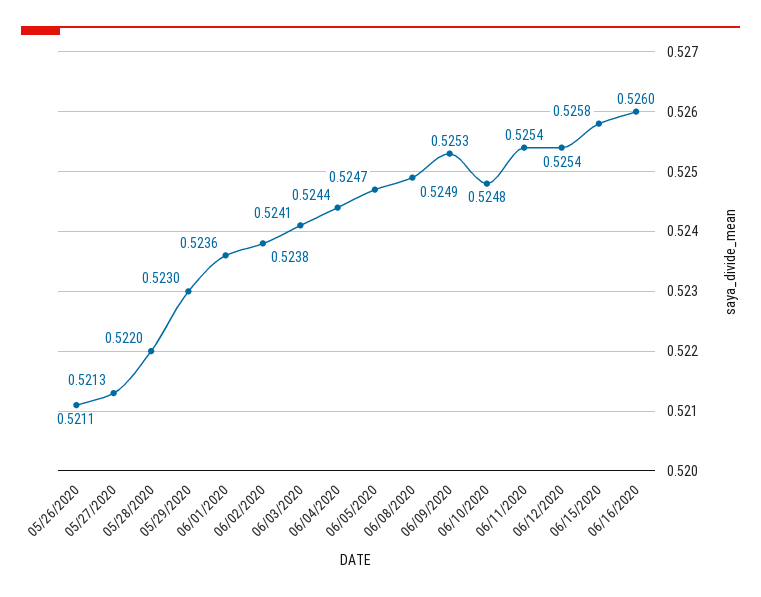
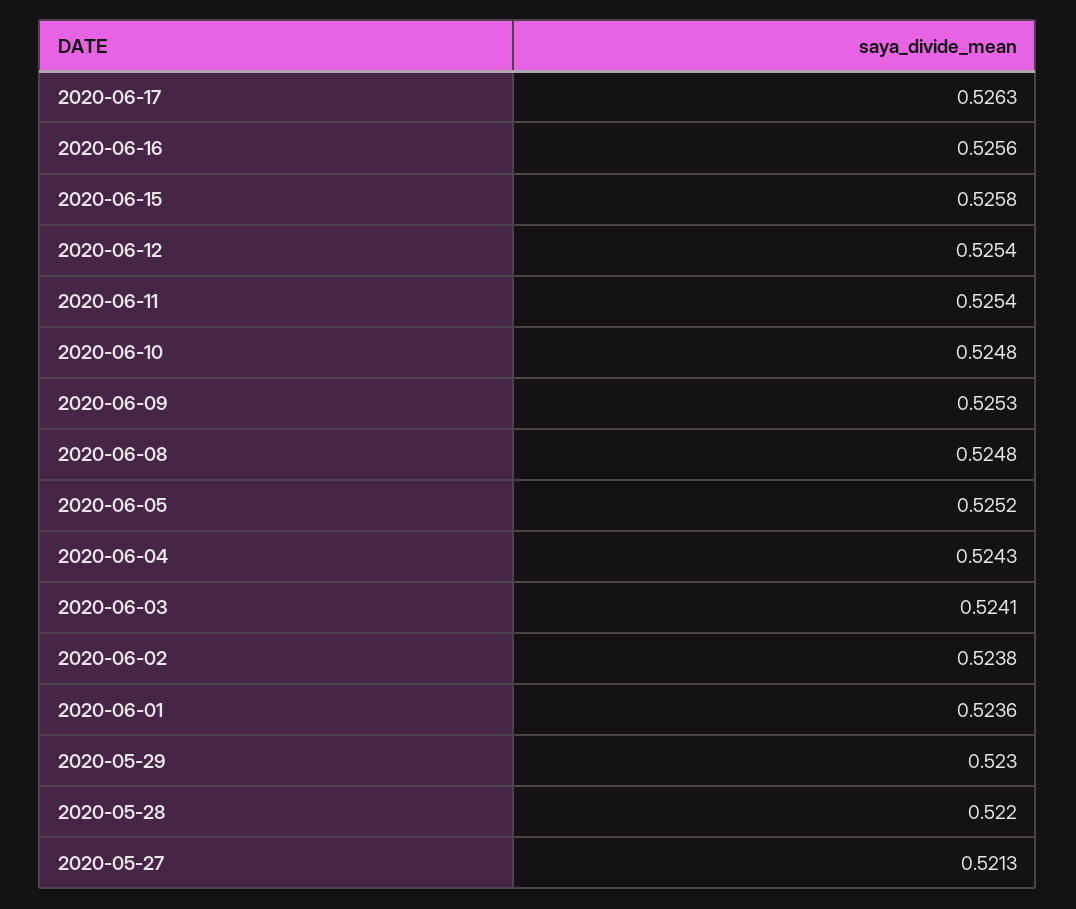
05/26/2020: 0.5211 -> none
06/04/2020: 0.5244 -> 0.5243
06/05/2020: 0.5247 -> 0.5252
06/08/2020: 0.5249 -> 0.5248
06/16/2020: 0.526 -> 0.5256
2020-06-17: none -> 0.5263

